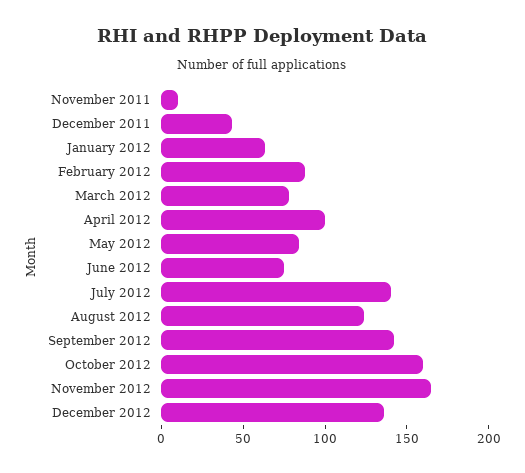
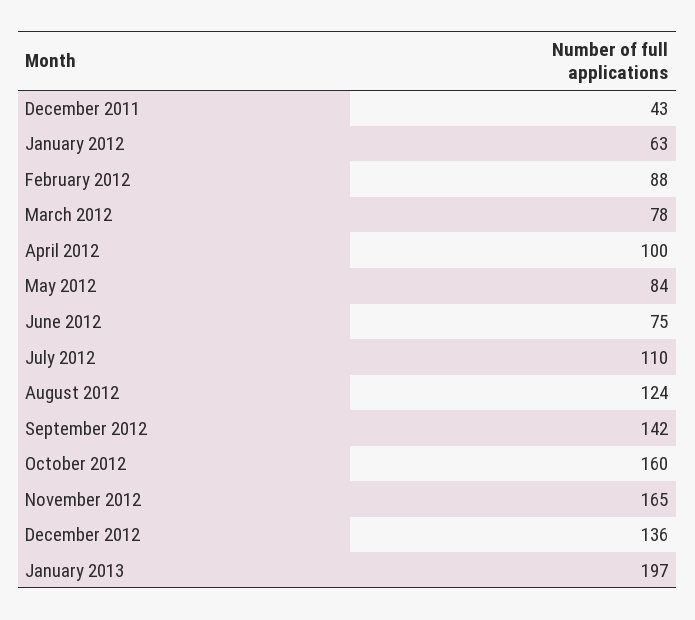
November 2011: 10 -> none
July 2012: 140 -> 110
January 2013: none -> 197

